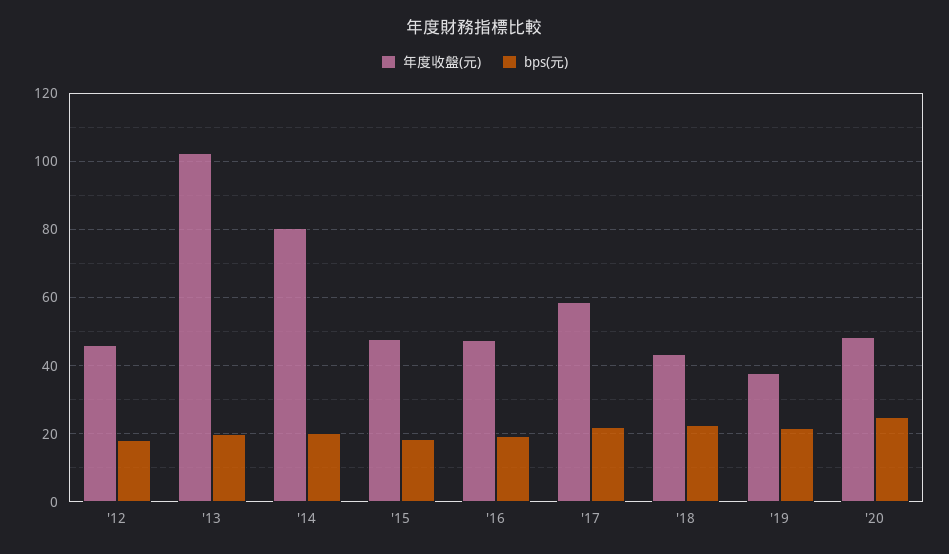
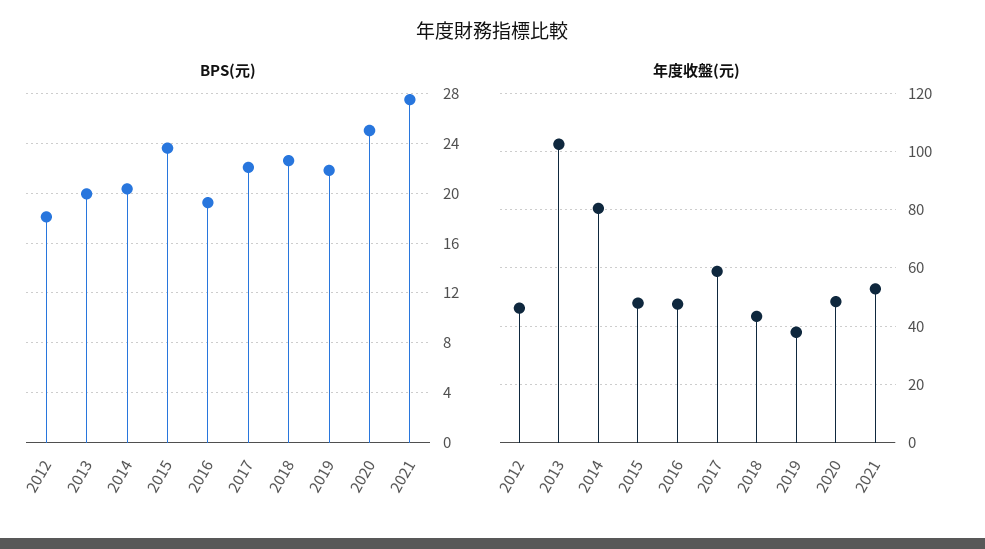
bps(元), '15: 18 -> 23.5
bps(元), 2021: none -> 27.5
年度收盤(元), 2021: none -> 52.5

